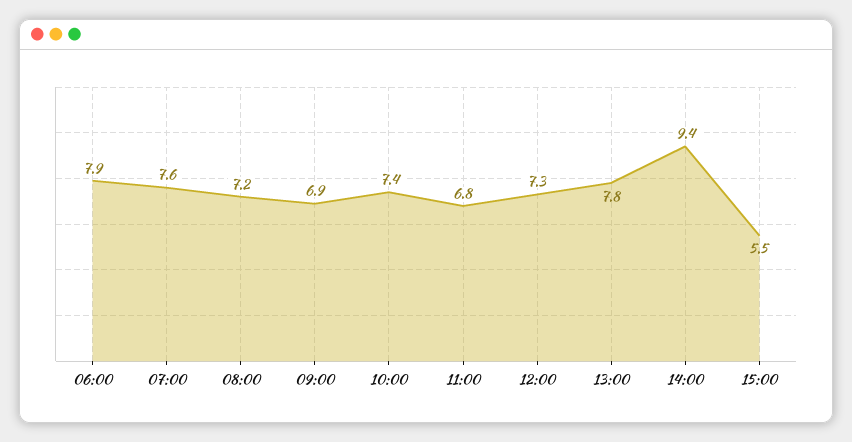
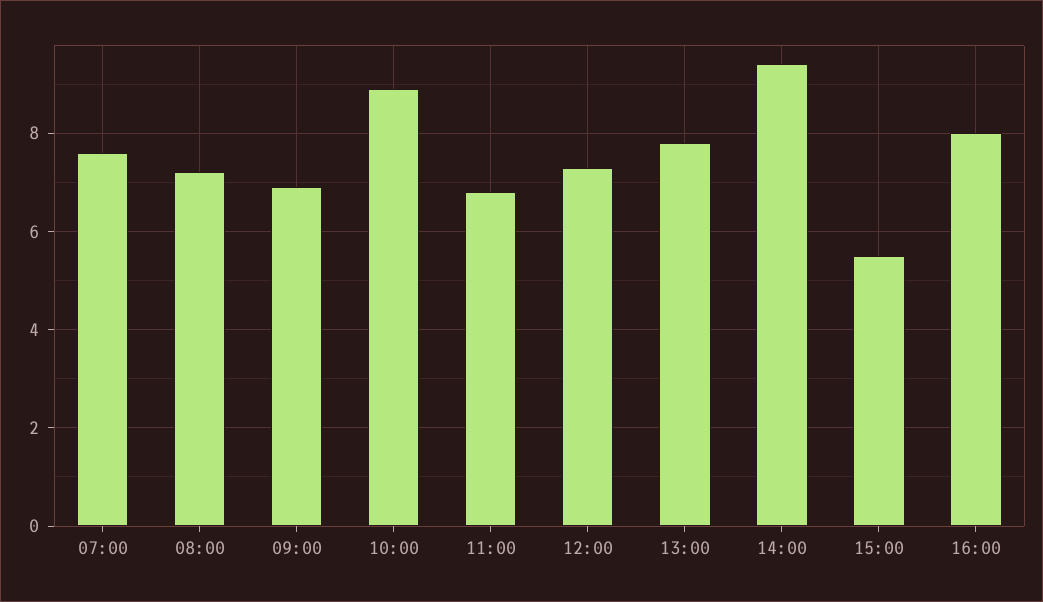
06:00: 7.9 -> none
10:00: 7.4 -> 9
16:00: none -> 8

